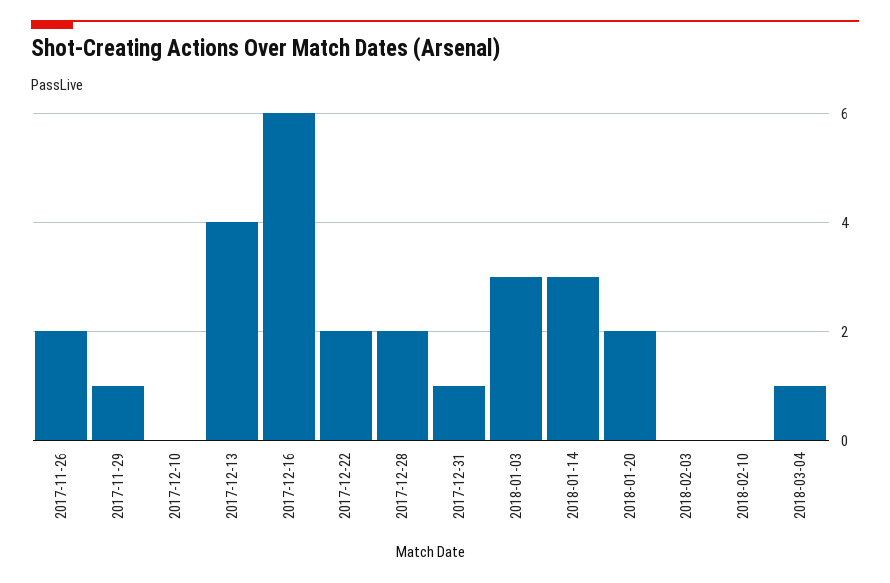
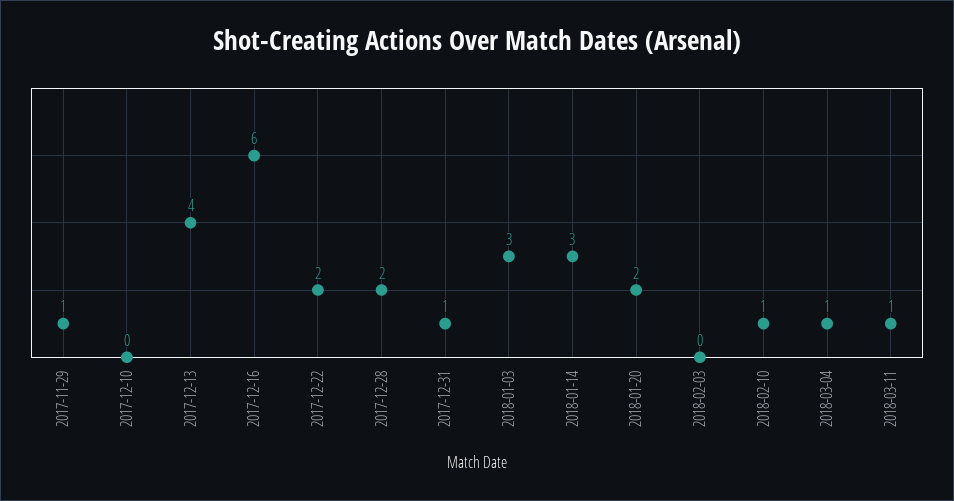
2017-11-26: 2 -> none
2018-02-10: 0 -> 1
2018-03-11: none -> 1

